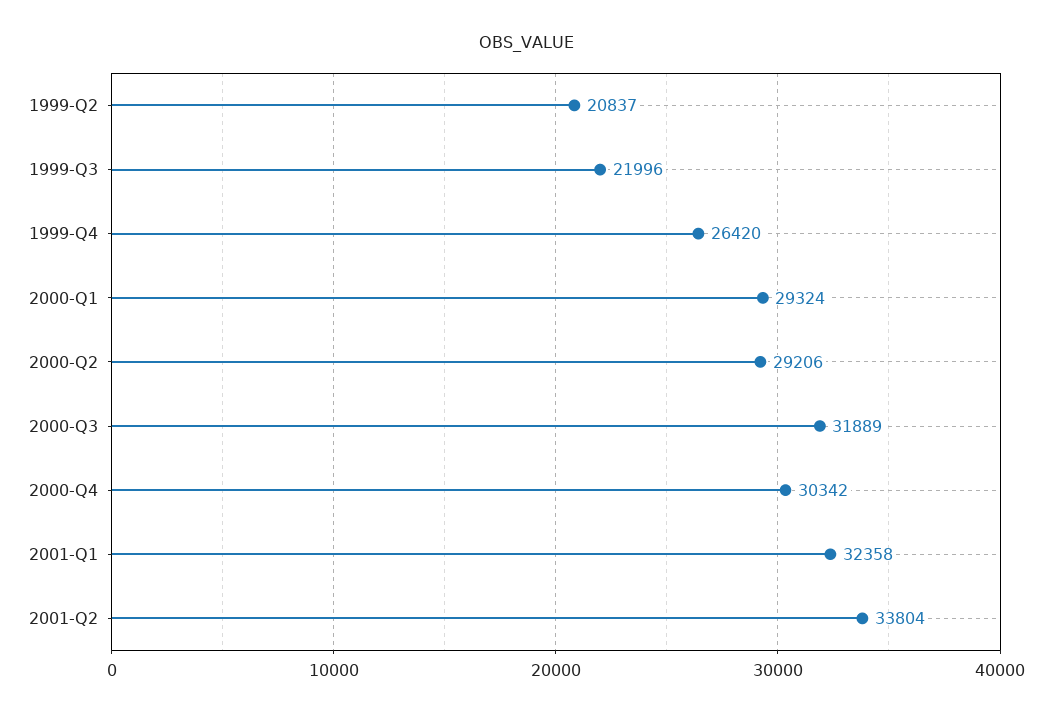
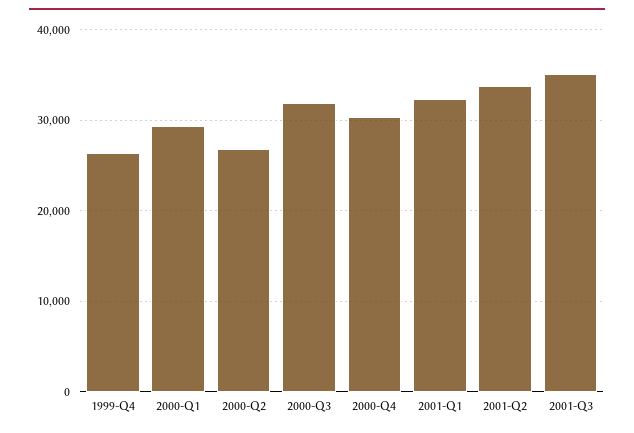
1999-Q2: 20837 -> none
1999-Q3: 21996 -> none
2000-Q2: 29206 -> 27000
2001-Q3: none -> 35000

